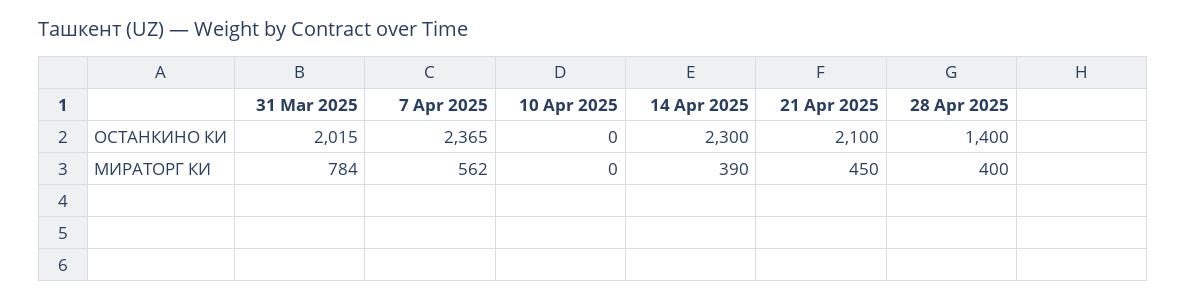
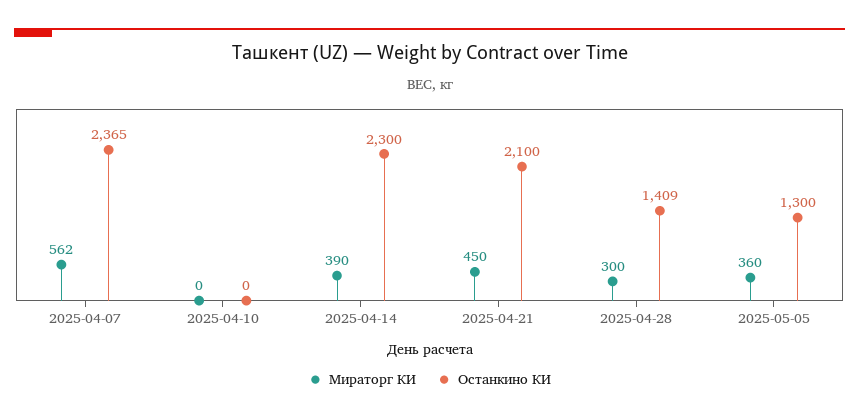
ОСТАНКИНО КИ, 31 Mar 2025: 2015 -> none
ОСТАНКИНО КИ, 28 Apr 2025: 1400 -> 1409
МИРАТОРГ КИ, 31 Mar 2025: 784 -> none
МИРАТОРГ КИ, 28 Apr 2025: 400 -> 300
МИРАТОРГ КИ, 2025-05-05: none -> 360
ОСТАНКИНО КИ, 2025-05-05: none -> 1300

